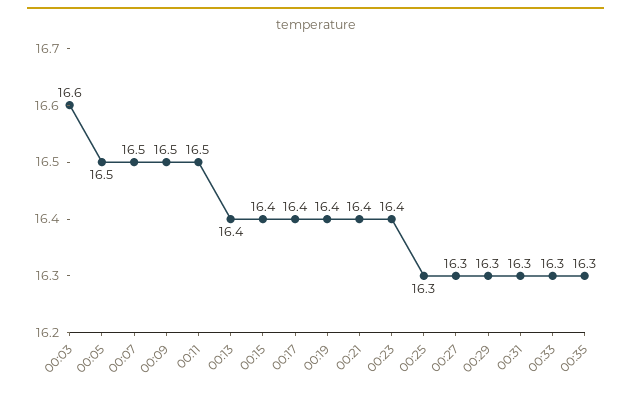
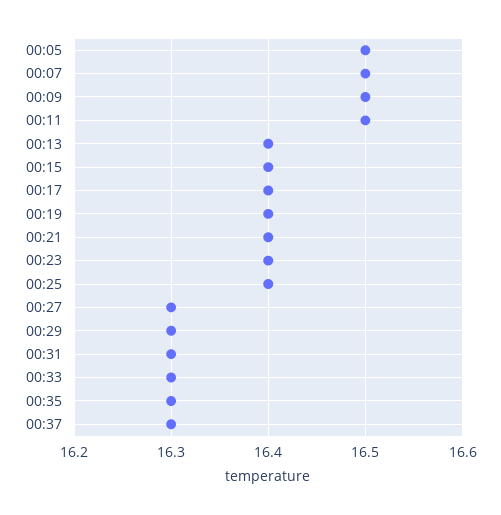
00:03: 16.6 -> none
00:25: 16.3 -> 16.4
00:37: none -> 16.3

